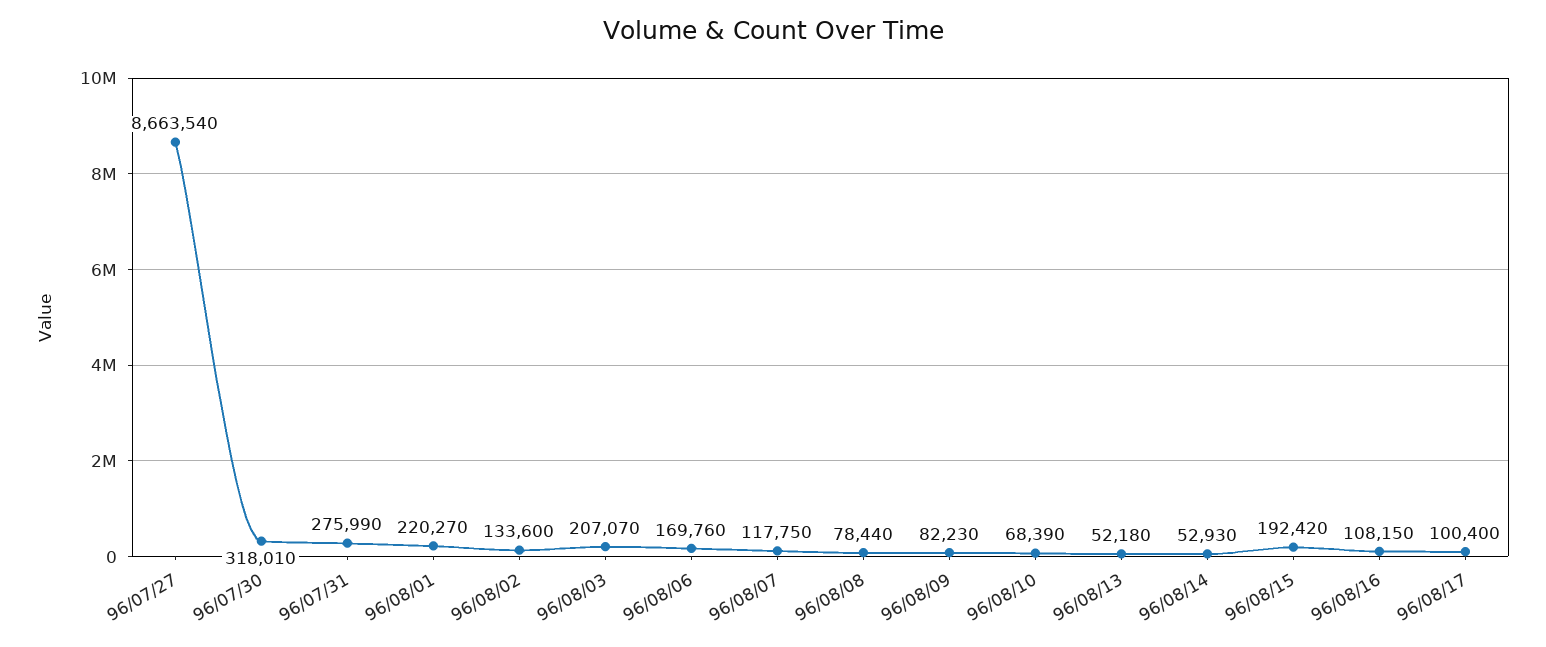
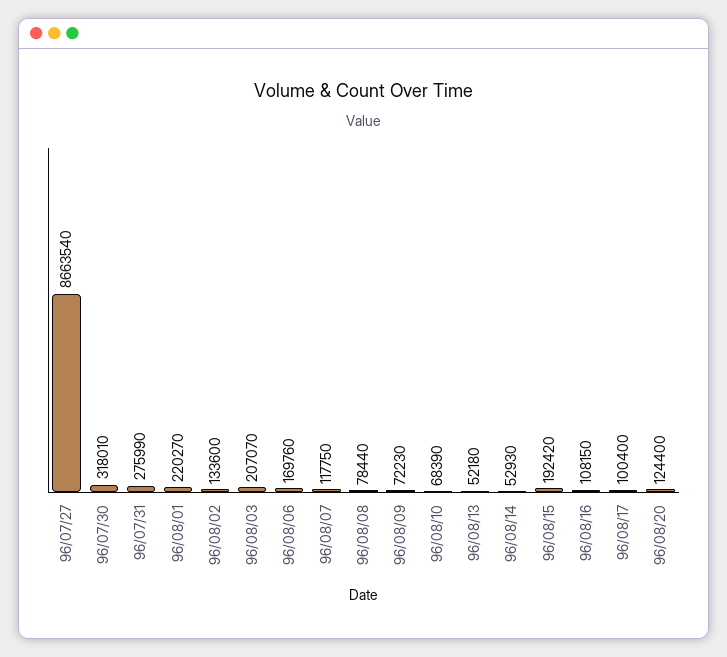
96/08/09: 82230 -> 72230
96/08/20: none -> 124400

